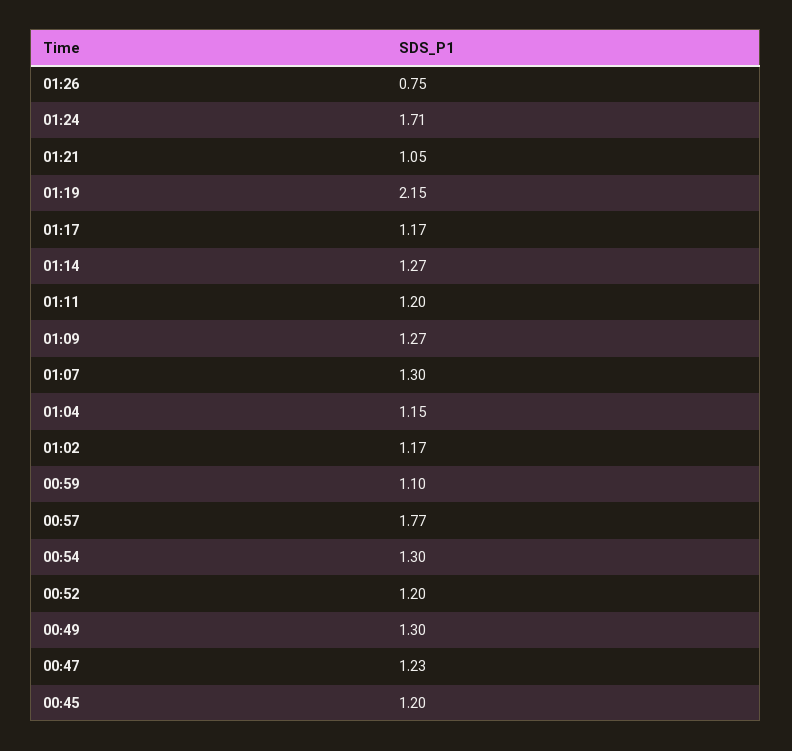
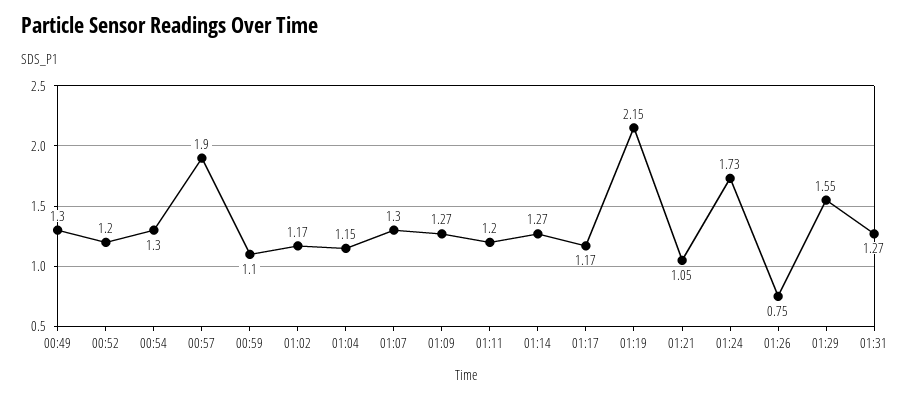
01:24: 1.71 -> 1.73
00:57: 1.77 -> 1.9
00:47: 1.23 -> none
00:45: 1.2 -> none
01:29: none -> 1.55
01:31: none -> 1.27

